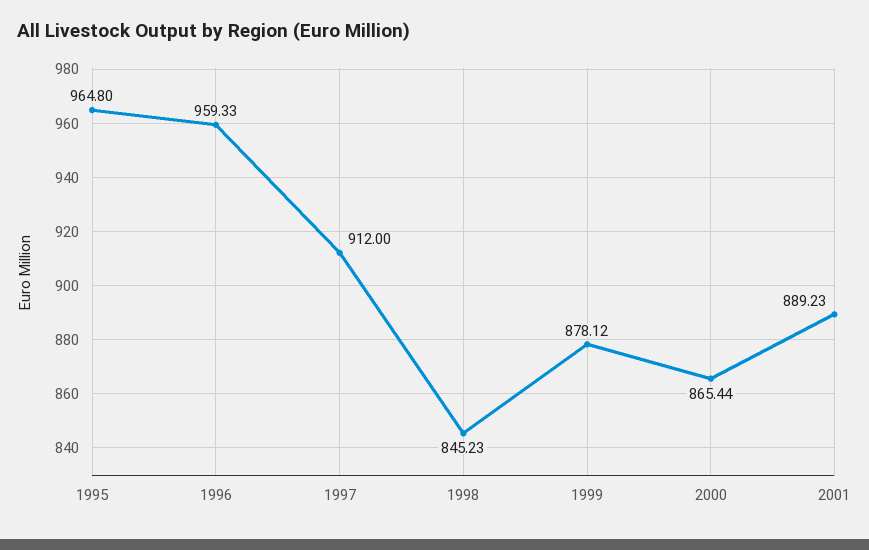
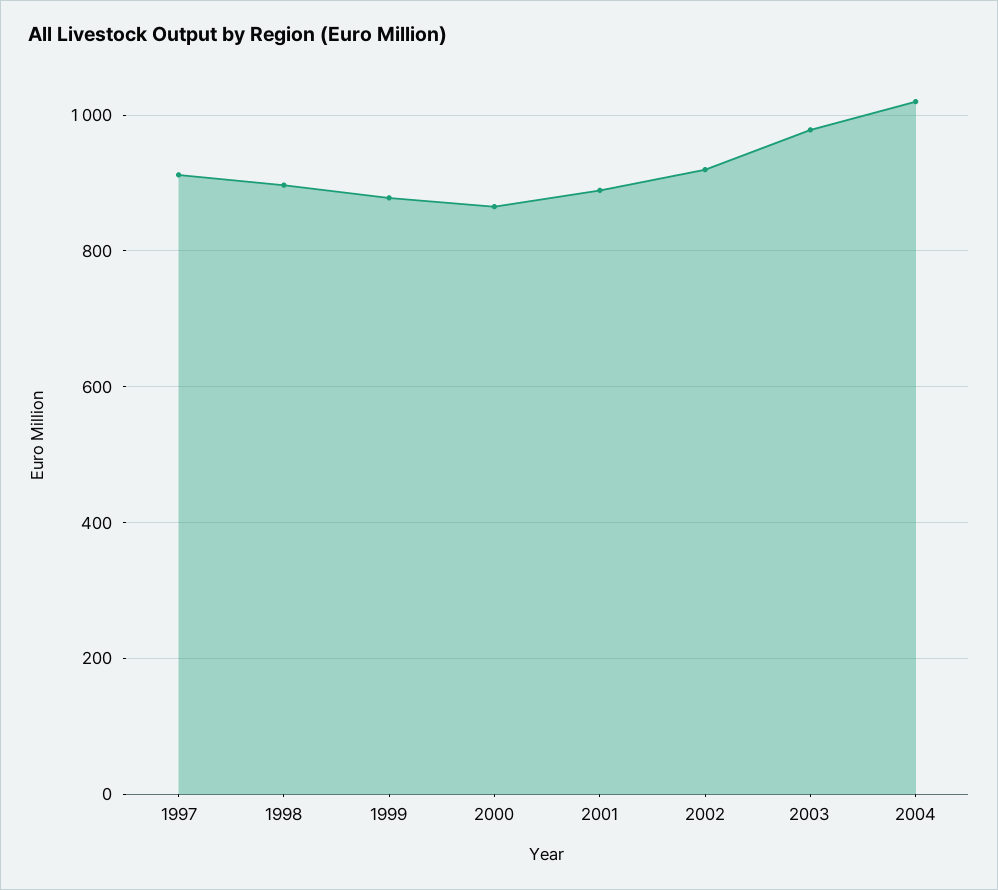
1995: 964.8 -> none
1996: 959.33 -> none
1998: 845.23 -> 900
2002: none -> 920
2003: none -> 980
2004: none -> 1020

